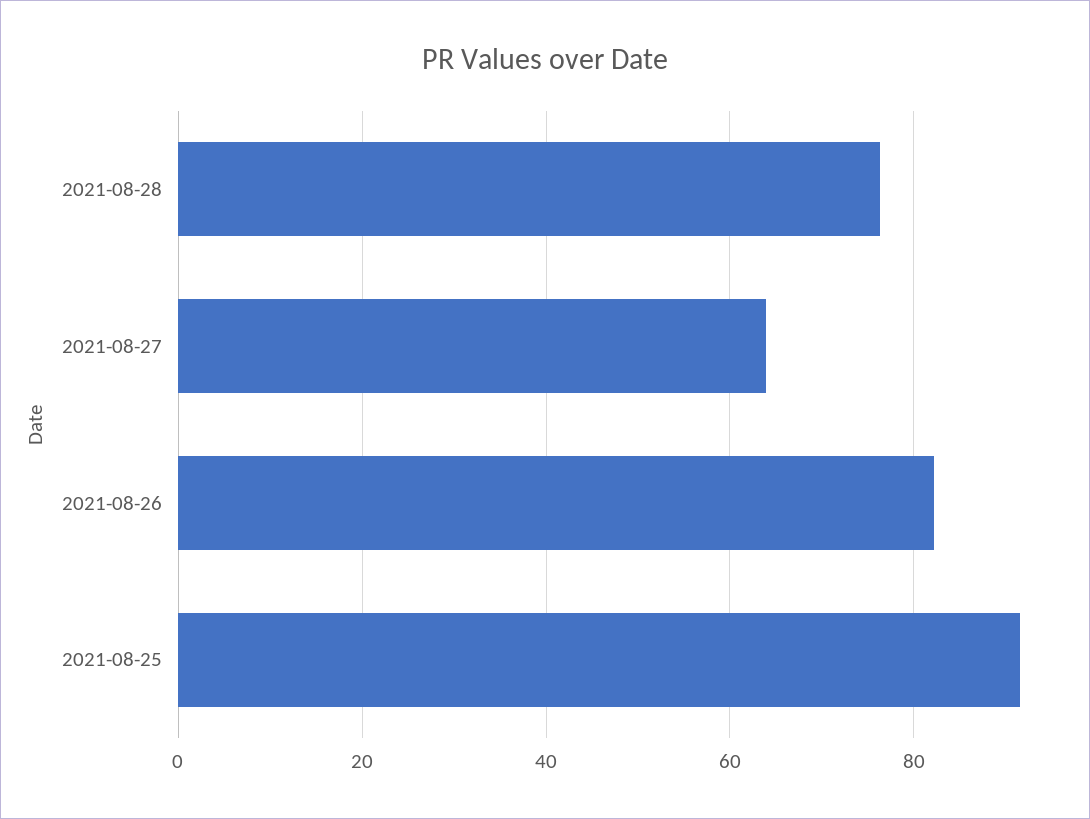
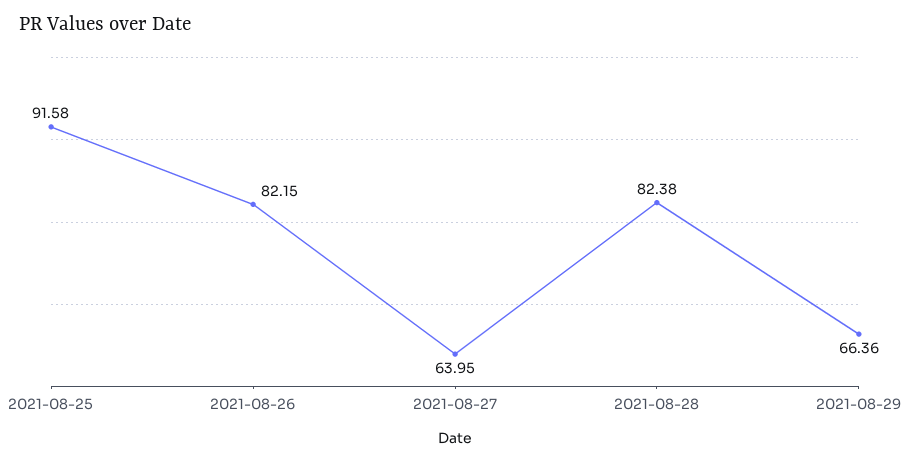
2021-08-28: 76 -> 82.38
2021-08-29: none -> 66.36

